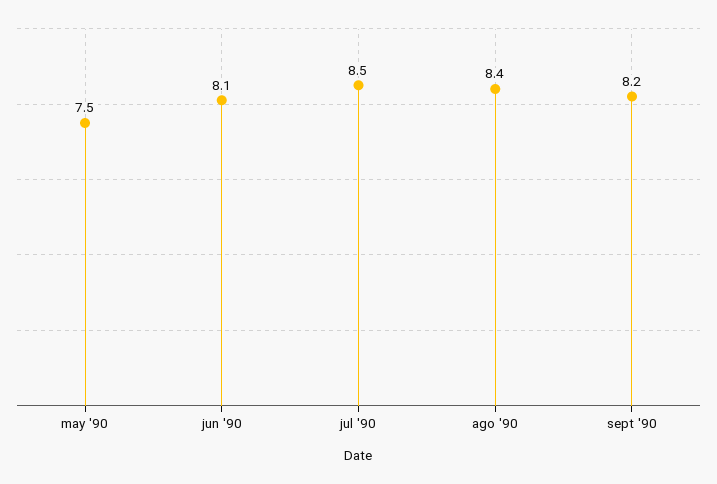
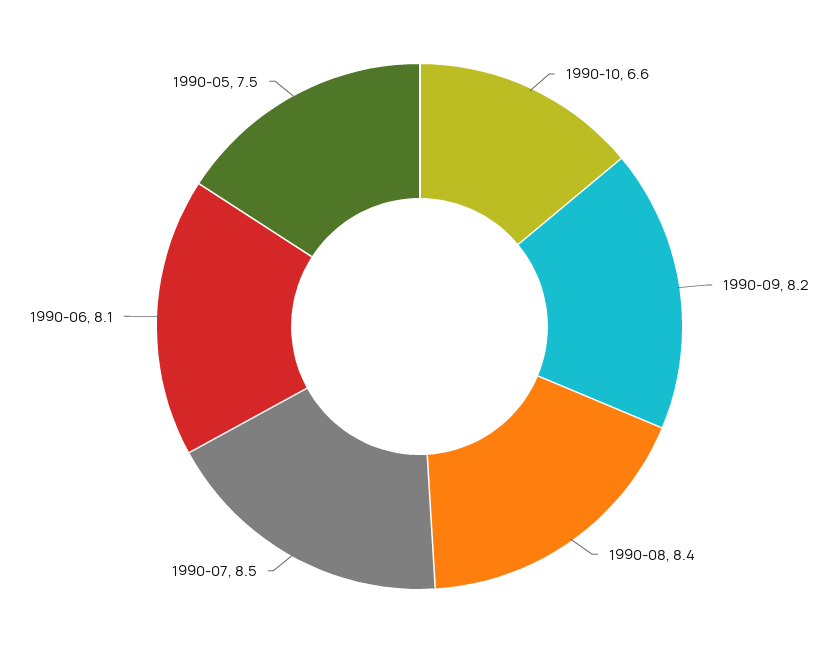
1990-10: none -> 6.6

